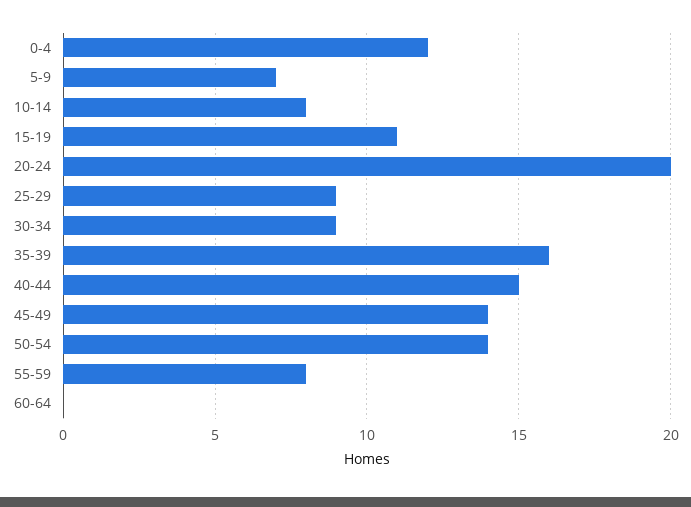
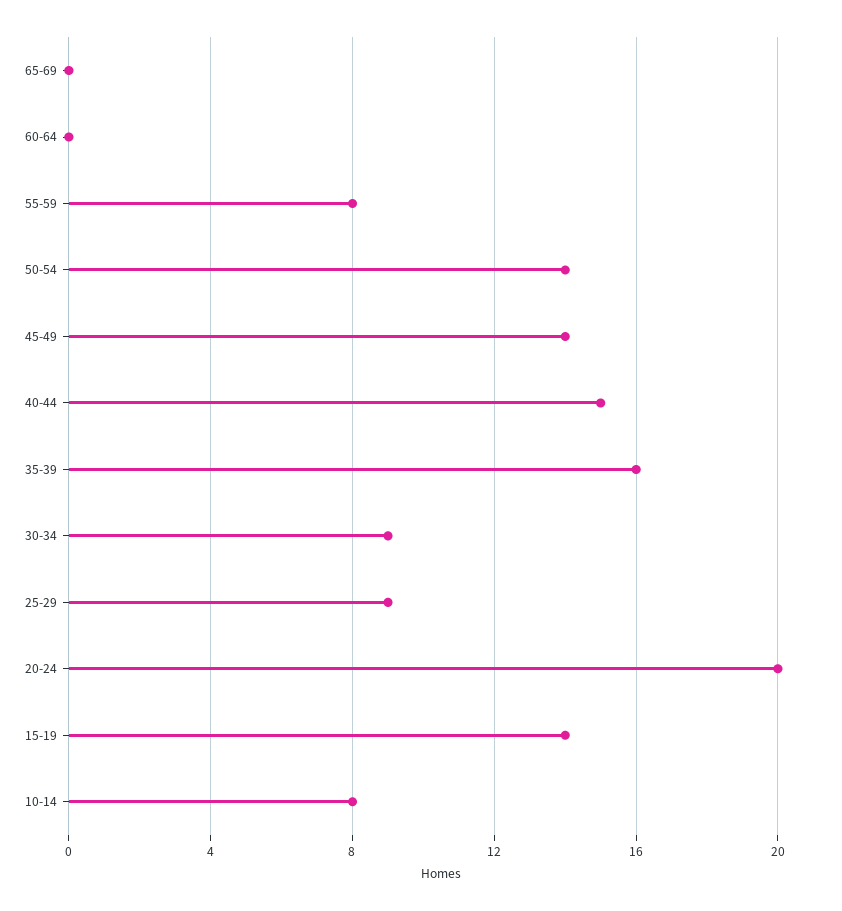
0-4: 12 -> none
5-9: 7 -> none
15-19: 11 -> 14
65-69: none -> 0

